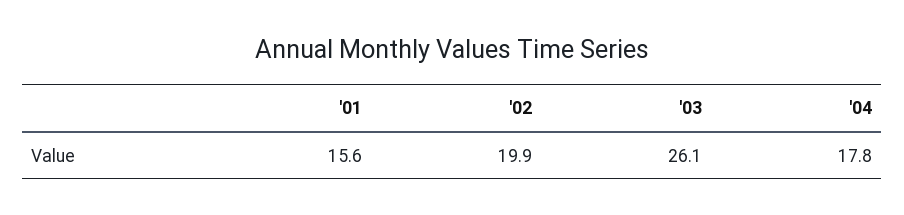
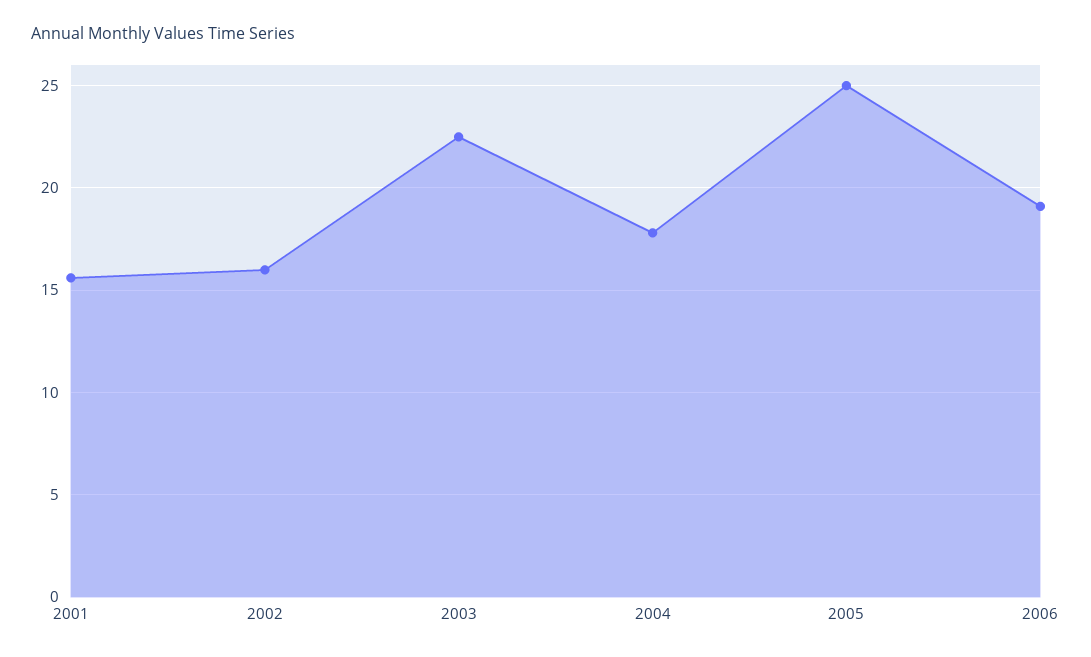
'02: 19.9 -> 16
'03: 26.1 -> 22.5
2005: none -> 25
2006: none -> 19

